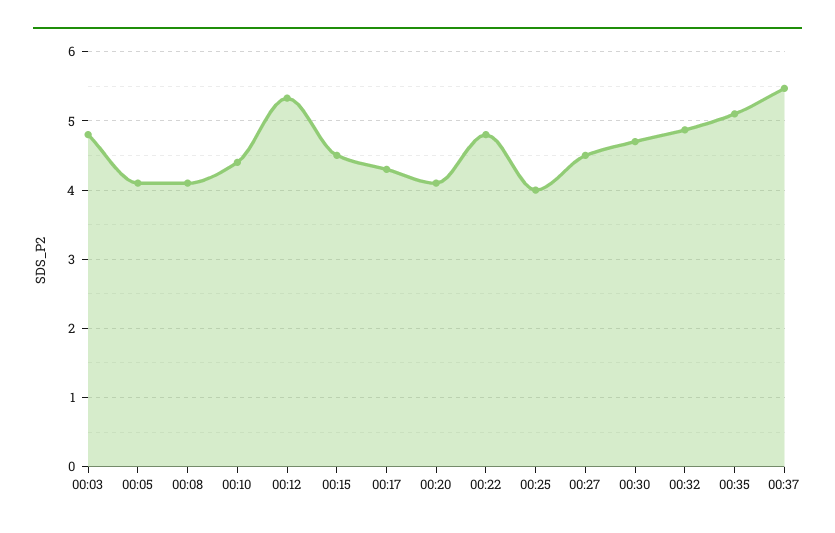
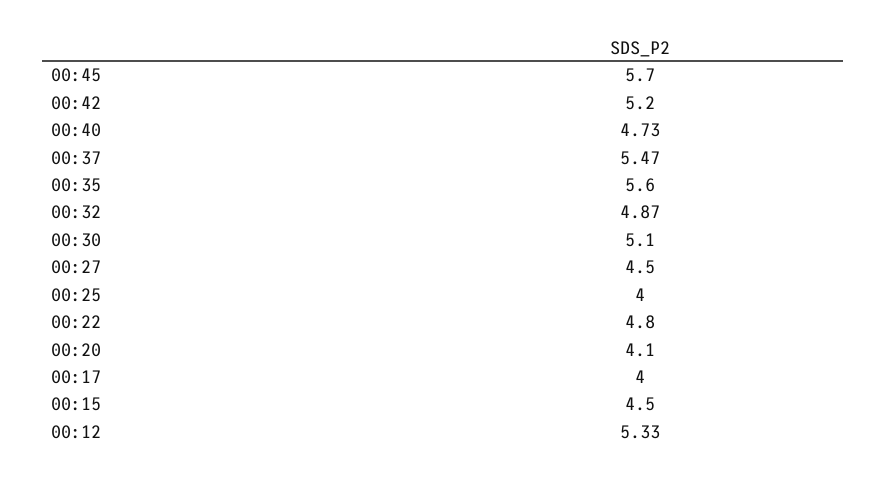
00:03: 4.8 -> none
00:05: 4.1 -> none
00:08: 4.1 -> none
00:10: 4.4 -> none
00:17: 4.3 -> 4
00:30: 4.7 -> 5.1
00:35: 5.1 -> 5.6
00:45: none -> 5.7
00:42: none -> 5.2
00:40: none -> 4.73

